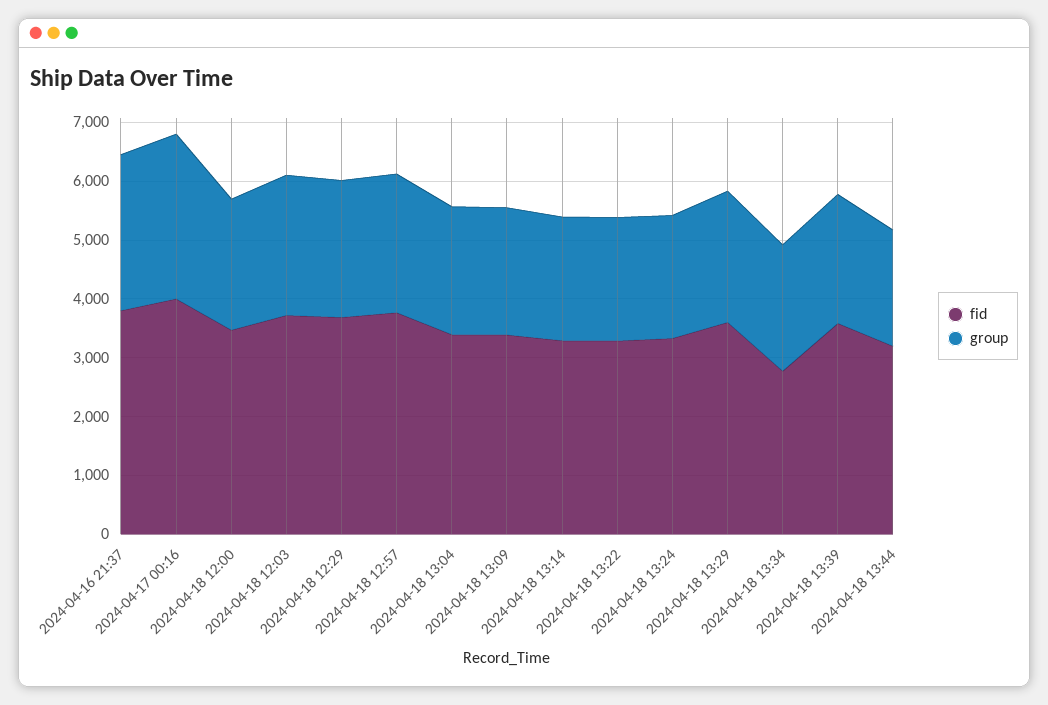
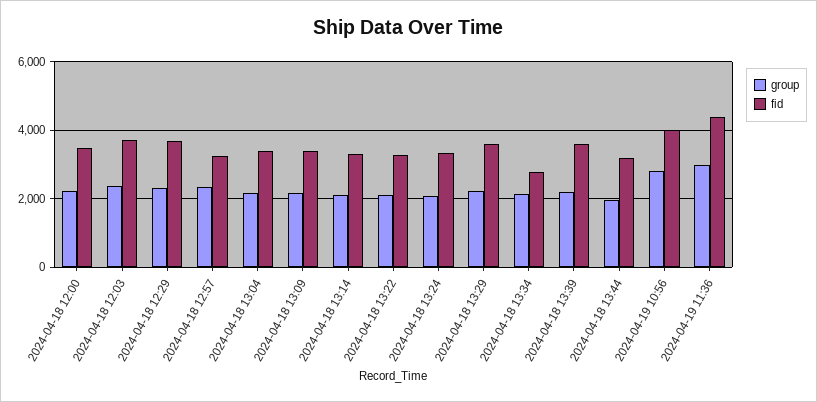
fid, 2024-04-16 21:37: 3800 -> none
group, 2024-04-16 21:37: 2600 -> none
fid, 2024-04-17 00:16: 4000 -> none
group, 2024-04-17 00:16: 2800 -> none
fid, 2024-04-18 12:57: 3800 -> 3200
group, 2024-04-19 10:56: none -> 2800
fid, 2024-04-19 10:56: none -> 4000
group, 2024-04-19 11:36: none -> 3000
fid, 2024-04-19 11:36: none -> 4400

